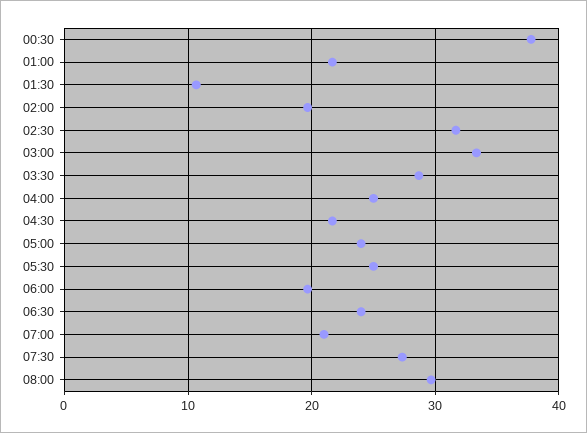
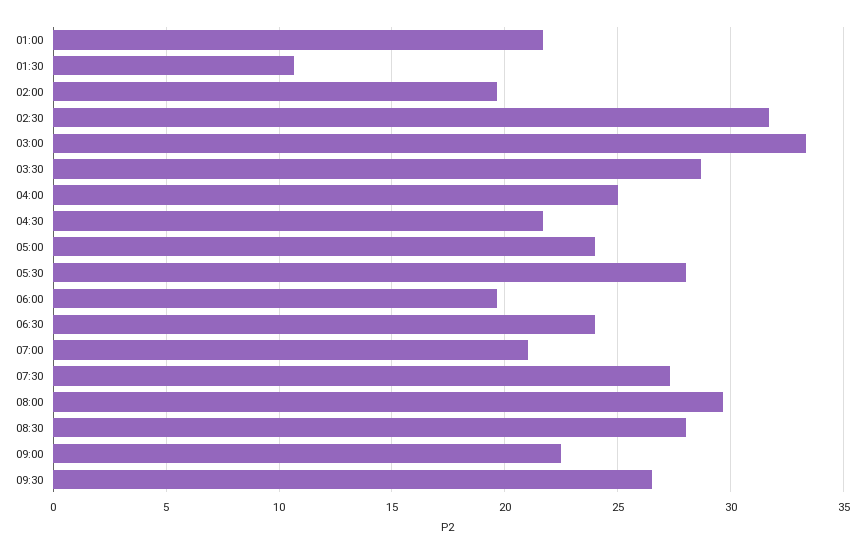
00:30: 38 -> none
05:30: 25 -> 28
08:30: none -> 28
09:00: none -> 22.5
09:30: none -> 26.5

